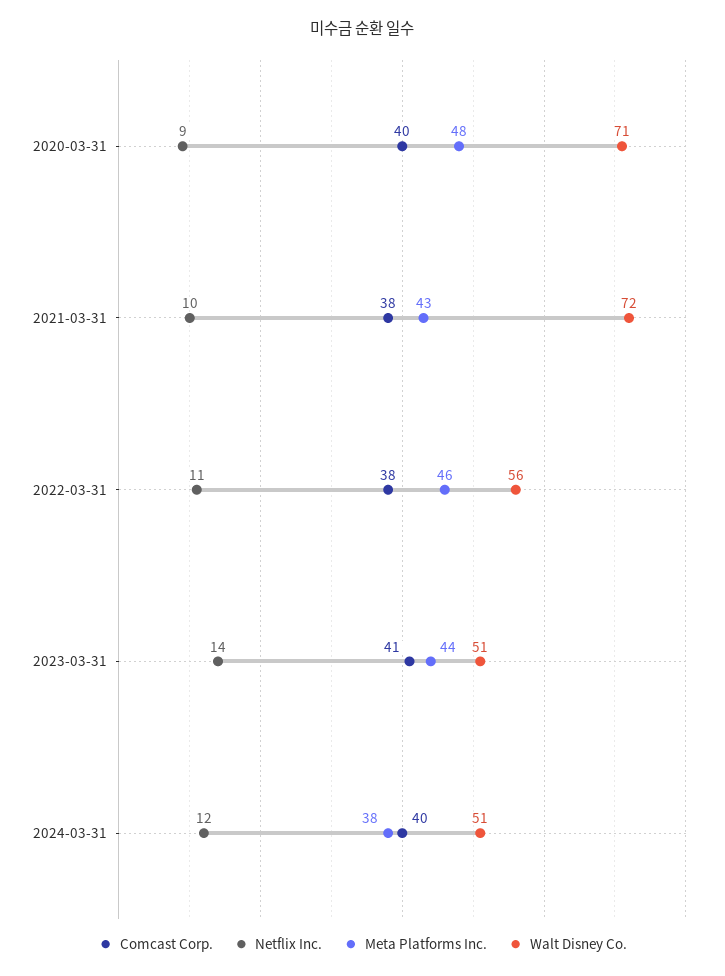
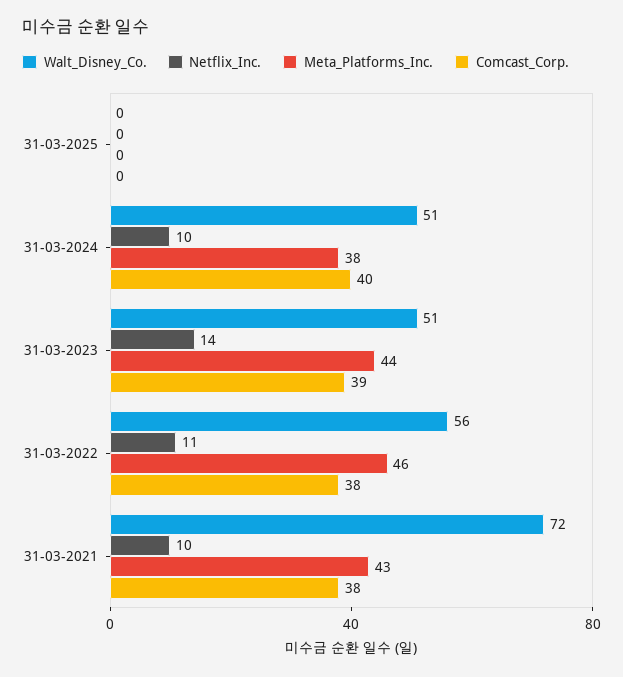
Comcast Corp., 2020-03-31: 40 -> none
Netflix Inc., 2020-03-31: 9 -> none
Meta Platforms Inc., 2020-03-31: 48 -> none
Walt Disney Co., 2020-03-31: 71 -> none
Comcast Corp., 2023-03-31: 41 -> 39
Netflix Inc., 2024-03-31: 12 -> 10
Walt Disney Co., 31-03-2025: none -> 0
Netflix Inc., 31-03-2025: none -> 0
Meta Platforms Inc., 31-03-2025: none -> 0
Comcast Corp., 31-03-2025: none -> 0

